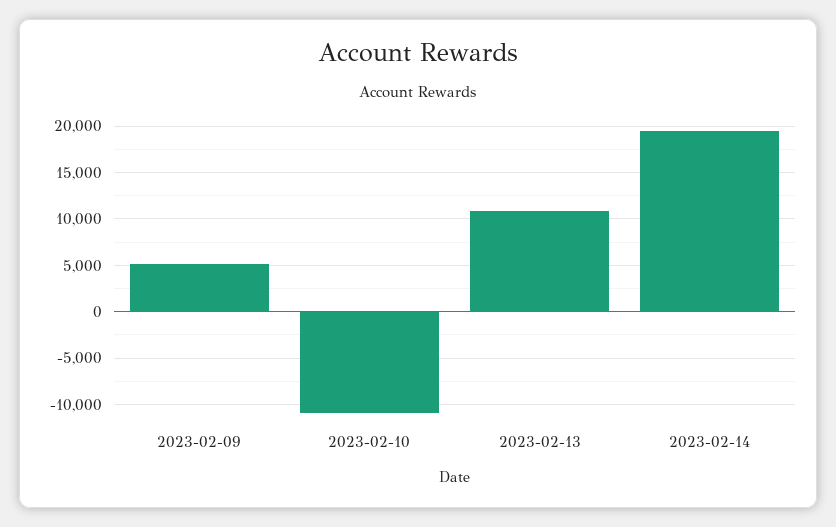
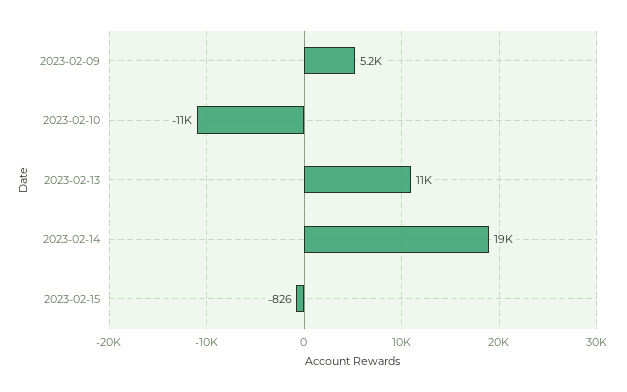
2023-02-15: none -> -826

